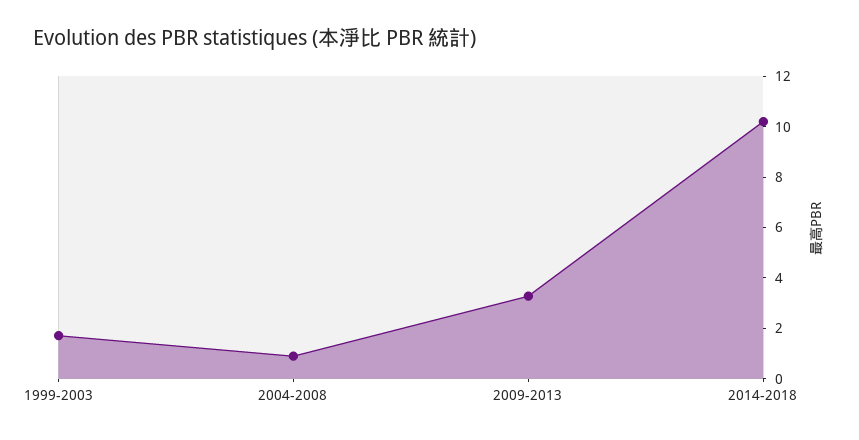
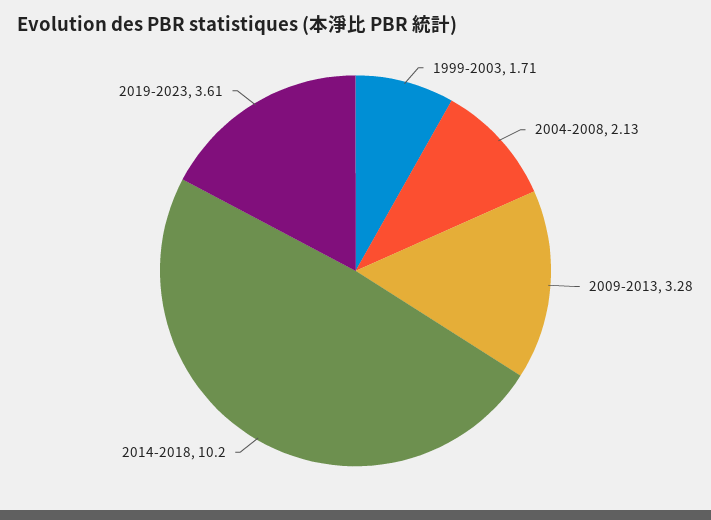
2004-2008: 1 -> 2.13
2019-2023: none -> 3.61

